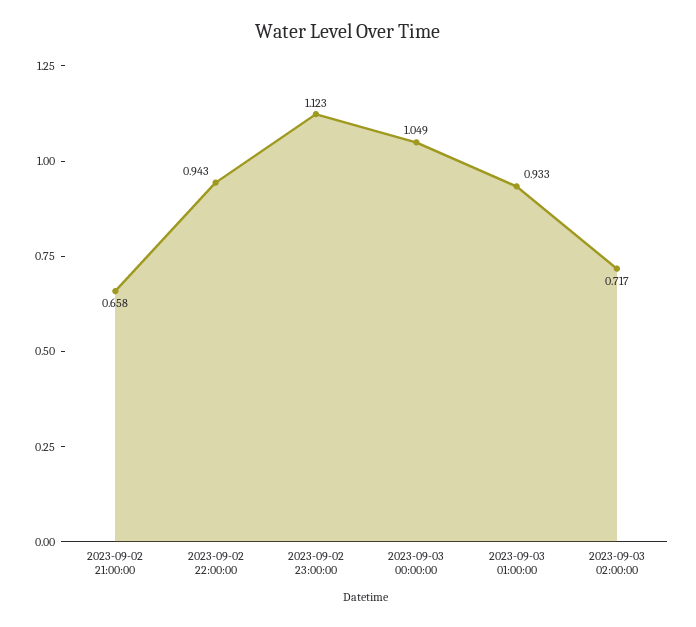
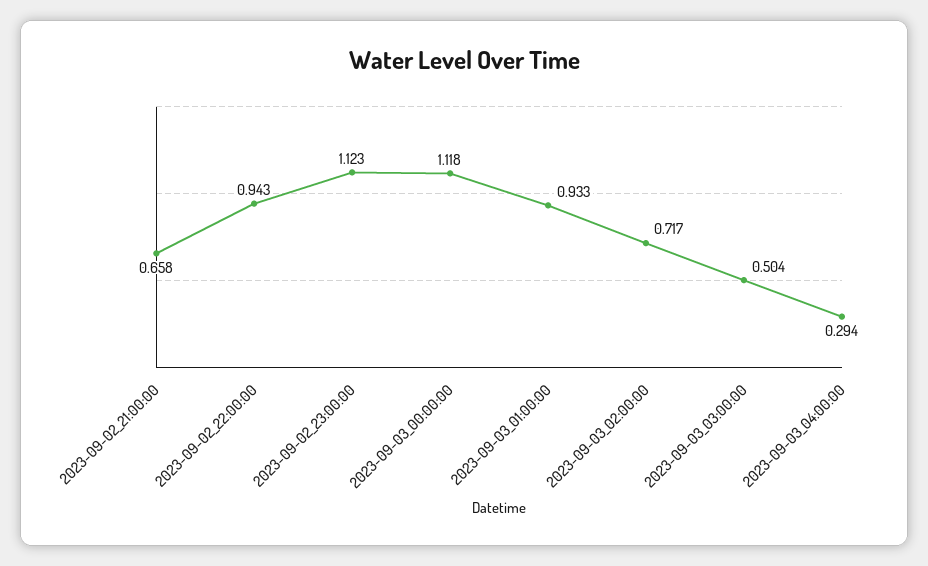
2023-09-03 00:00:00: 1.049 -> 1.118
2023-09-03_03:00:00: none -> 0.504
2023-09-03_04:00:00: none -> 0.294

